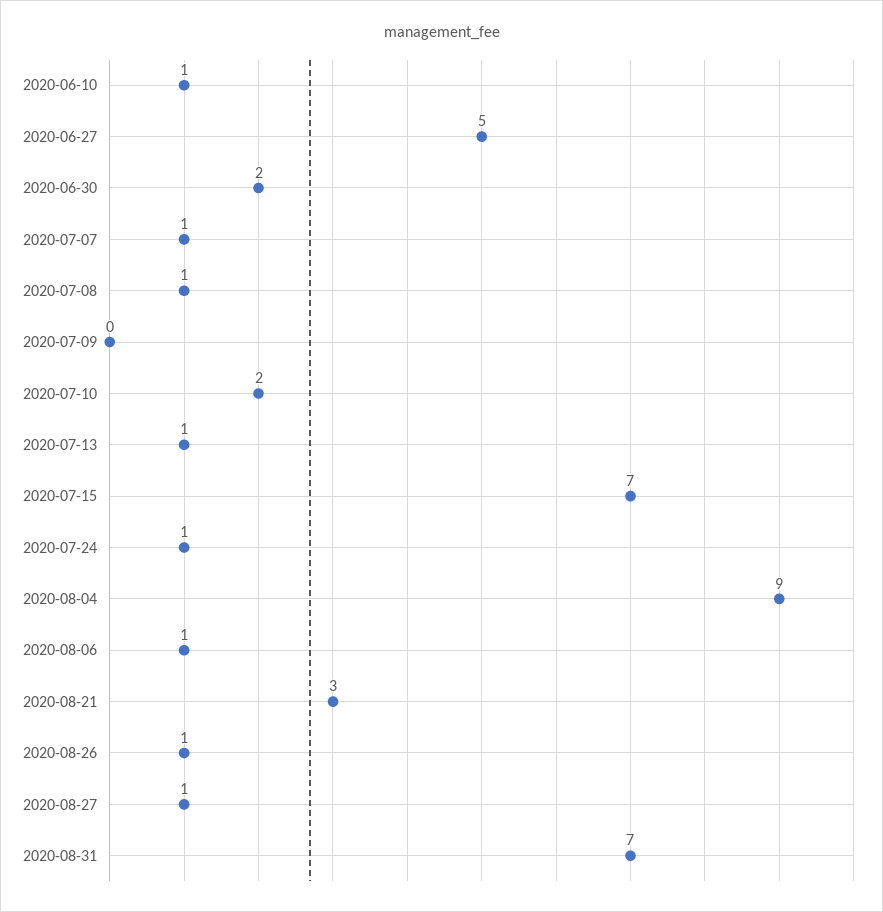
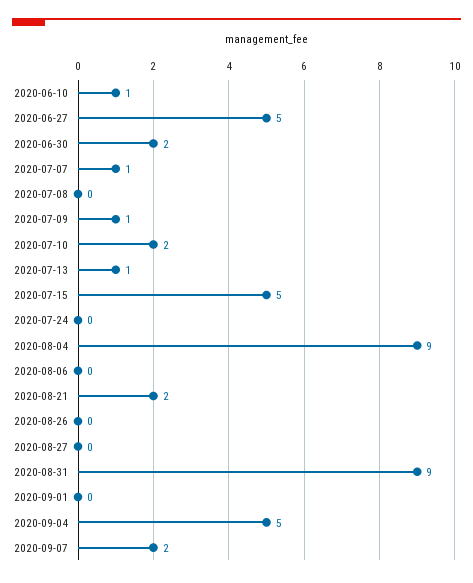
2020-07-08: 1 -> 0
2020-07-09: 0 -> 1
2020-07-15: 7 -> 5
2020-07-24: 1 -> 0
2020-08-06: 1 -> 0
2020-08-21: 3 -> 2
2020-08-26: 1 -> 0
2020-08-27: 1 -> 0
2020-08-31: 7 -> 9
2020-09-01: none -> 0
2020-09-04: none -> 5
2020-09-07: none -> 2

